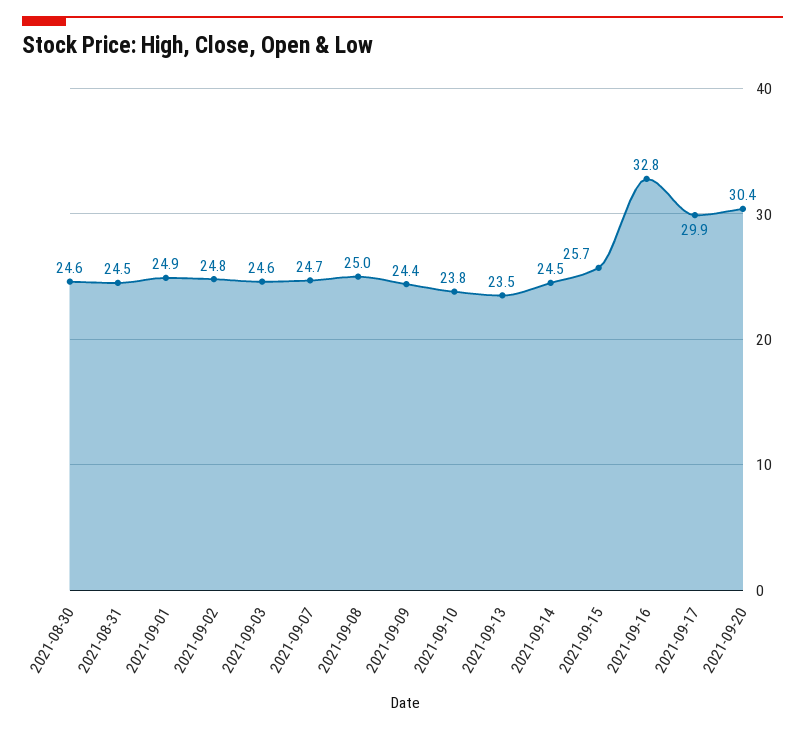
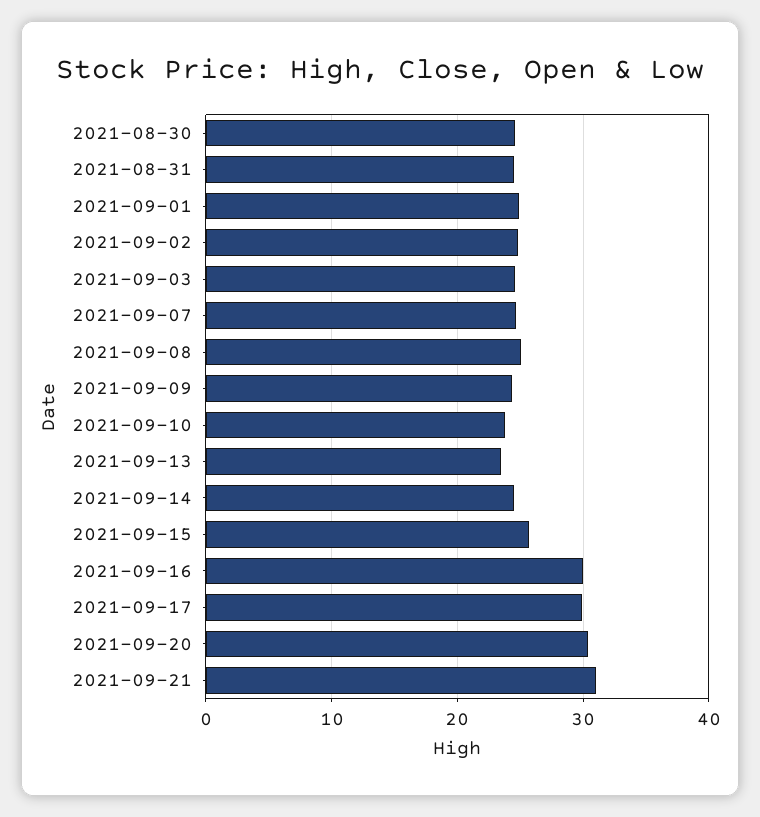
2021-09-16: 32.8 -> 30
2021-09-21: none -> 31

